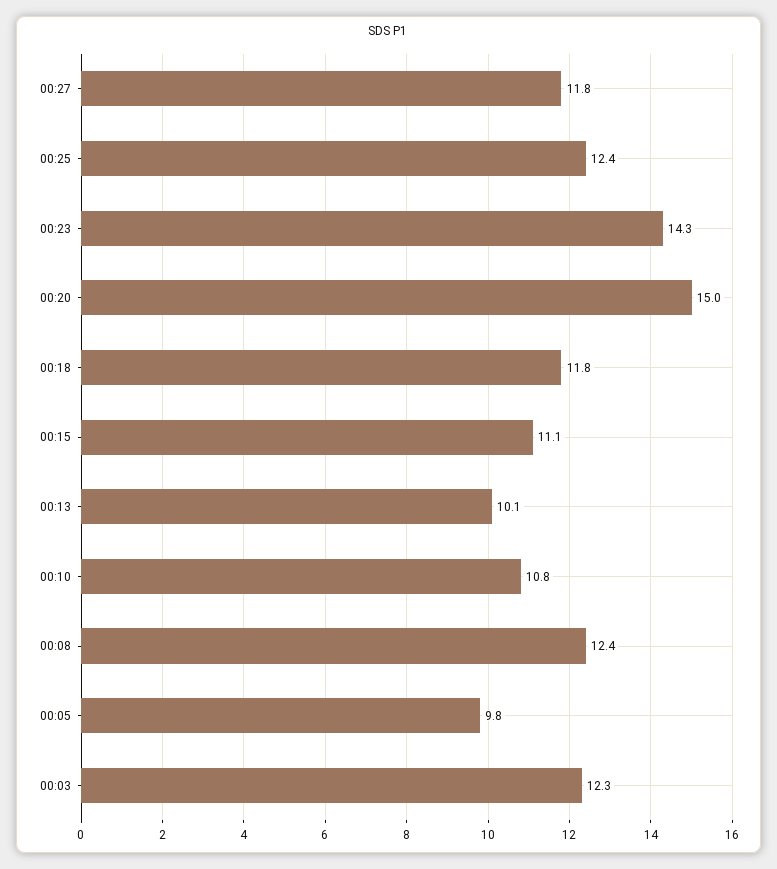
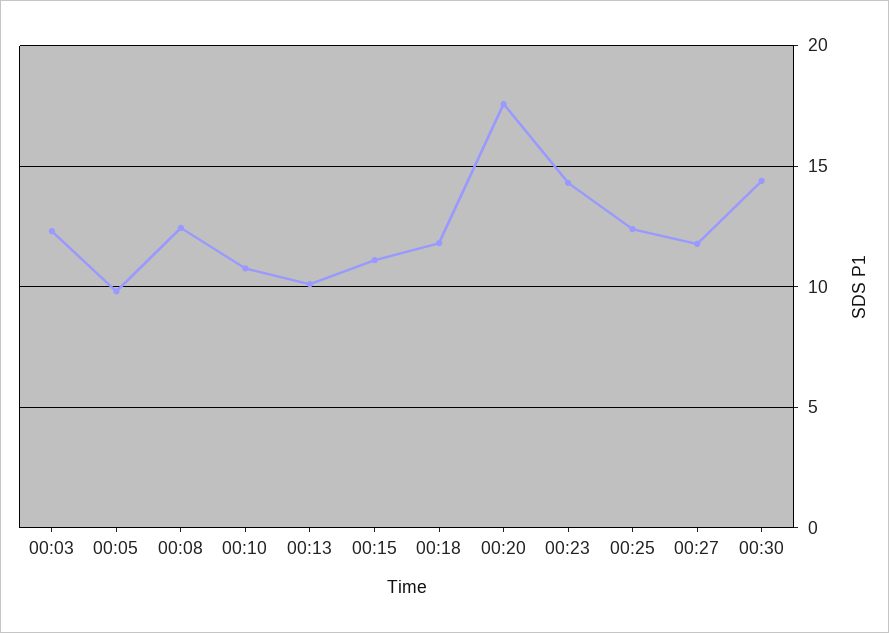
00:20: 15 -> 17.5
00:30: none -> 14.5

